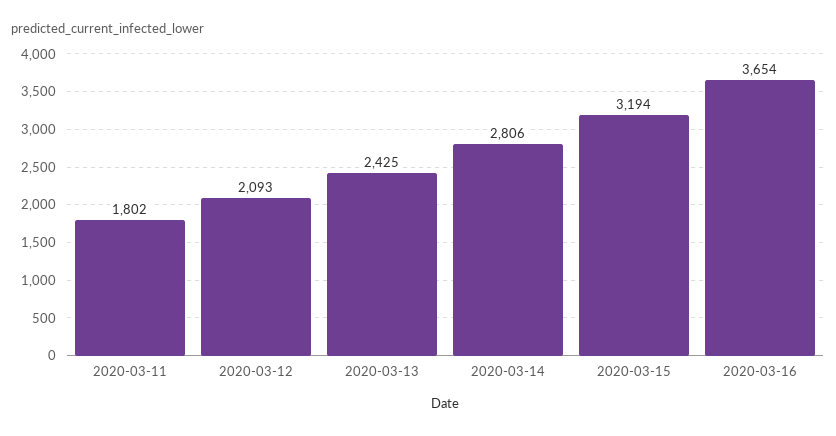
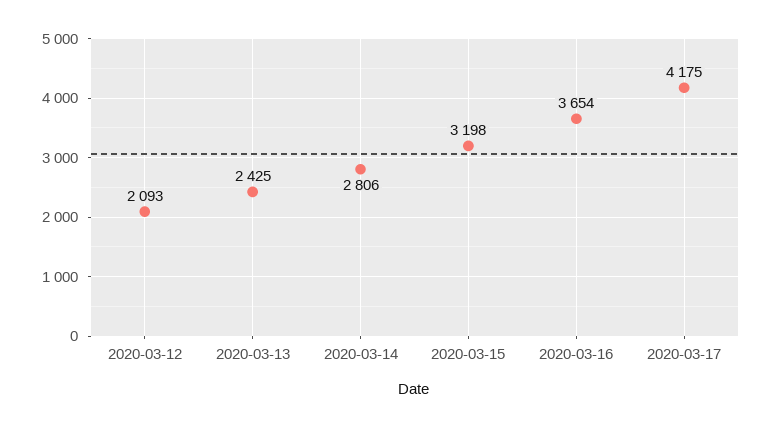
2020-03-11: 1802 -> none
2020-03-15: 3194 -> 3198
2020-03-17: none -> 4175

